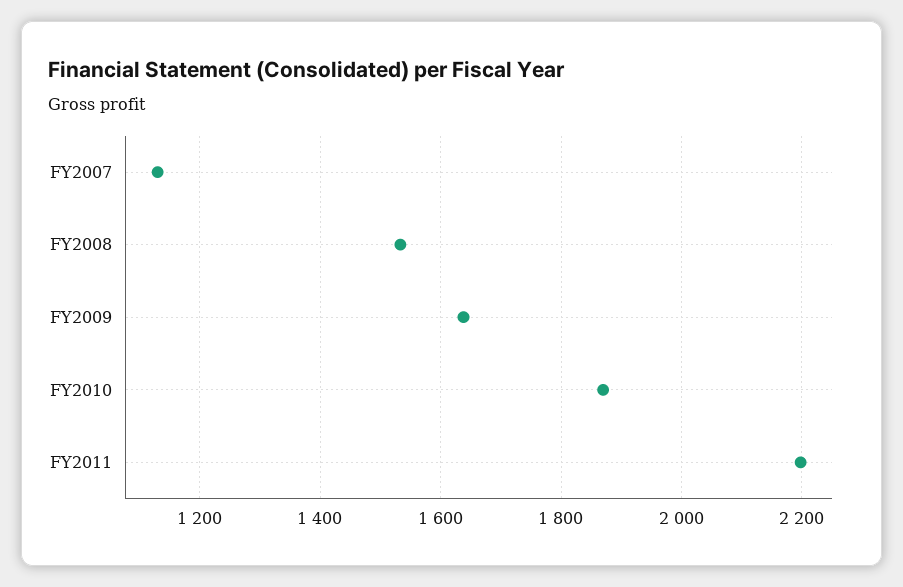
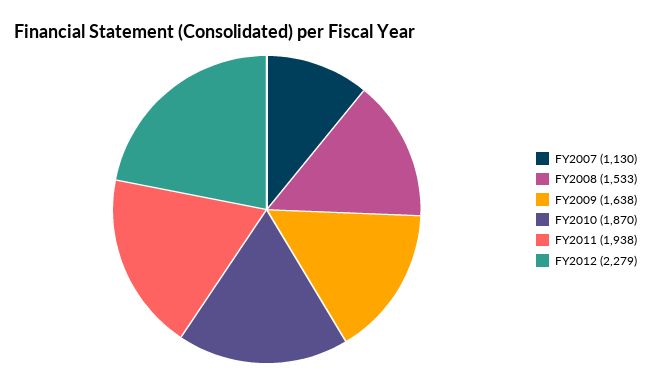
FY2011: 2200 -> 1938
FY2012: none -> 2279

